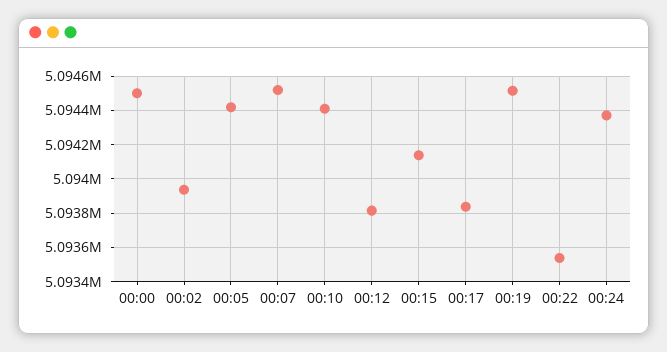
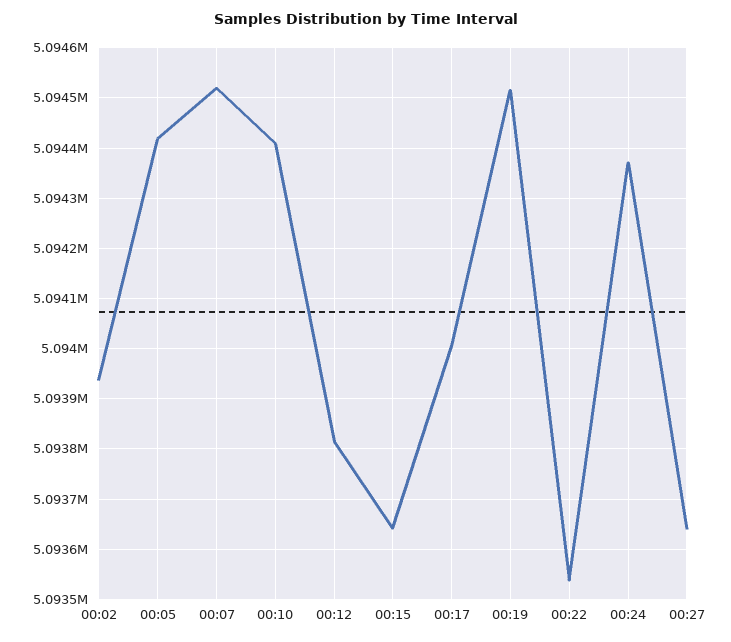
00:00: 5094500 -> none
00:15: 5094150 -> 5093640
00:17: 5093850 -> 5094000
00:27: none -> 5093640

